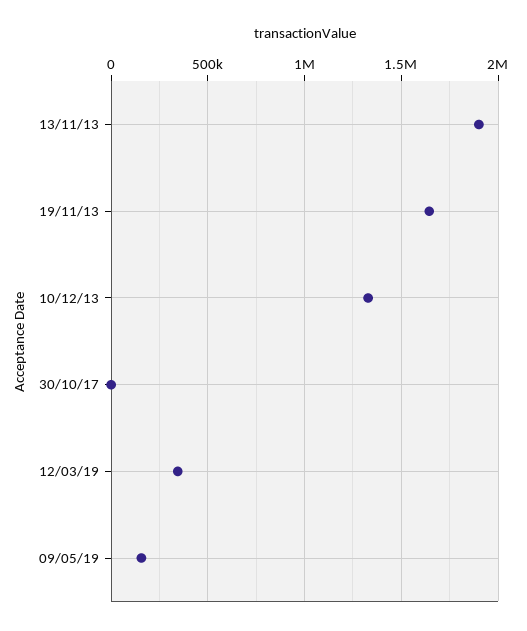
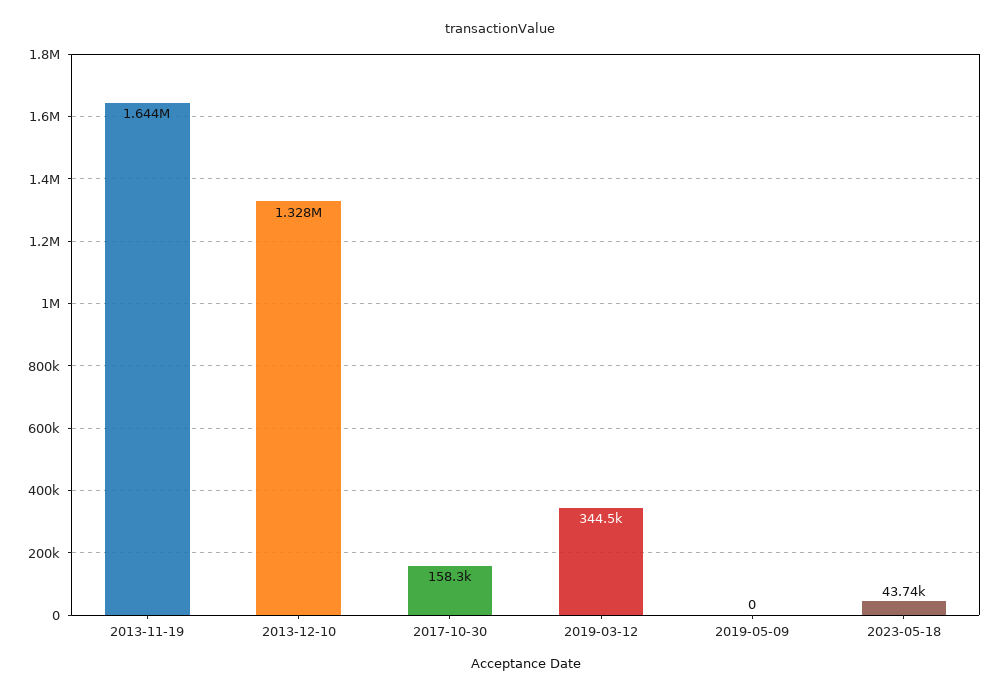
13/11/13: 1900000 -> none
30/10/17: 0 -> 158300
09/05/19: 150000 -> 0
2023-05-18: none -> 43740

